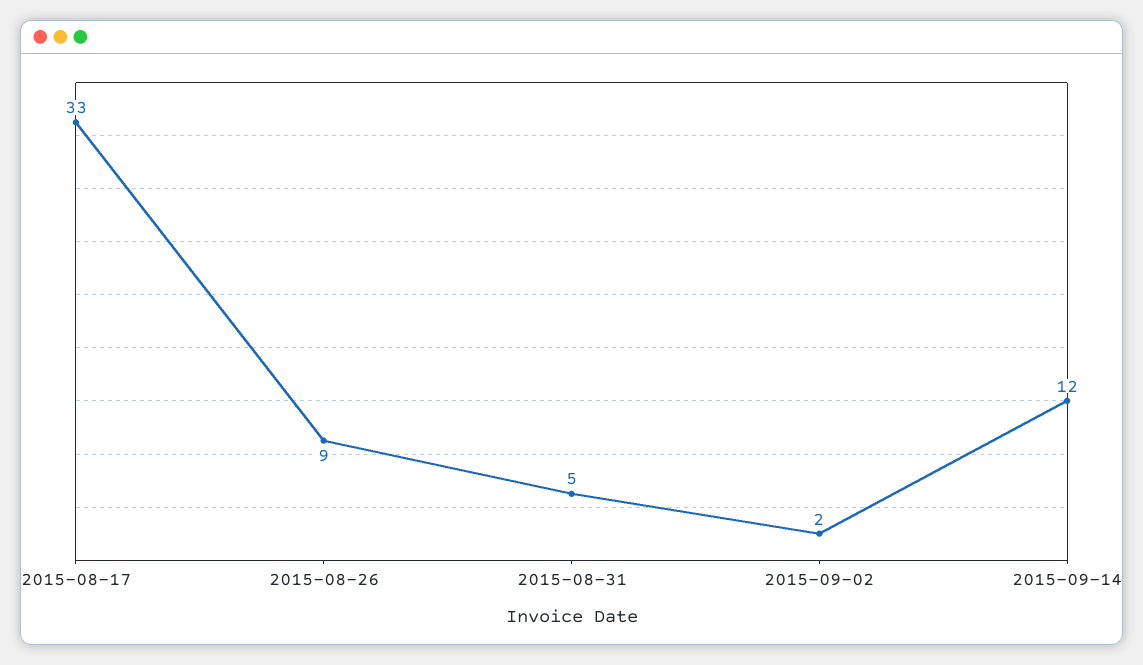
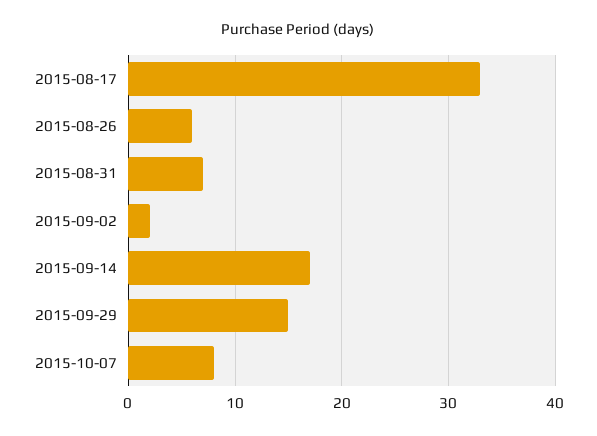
2015-08-26: 9 -> 6
2015-08-31: 5 -> 7
2015-09-14: 12 -> 17
2015-09-29: none -> 15
2015-10-07: none -> 8

